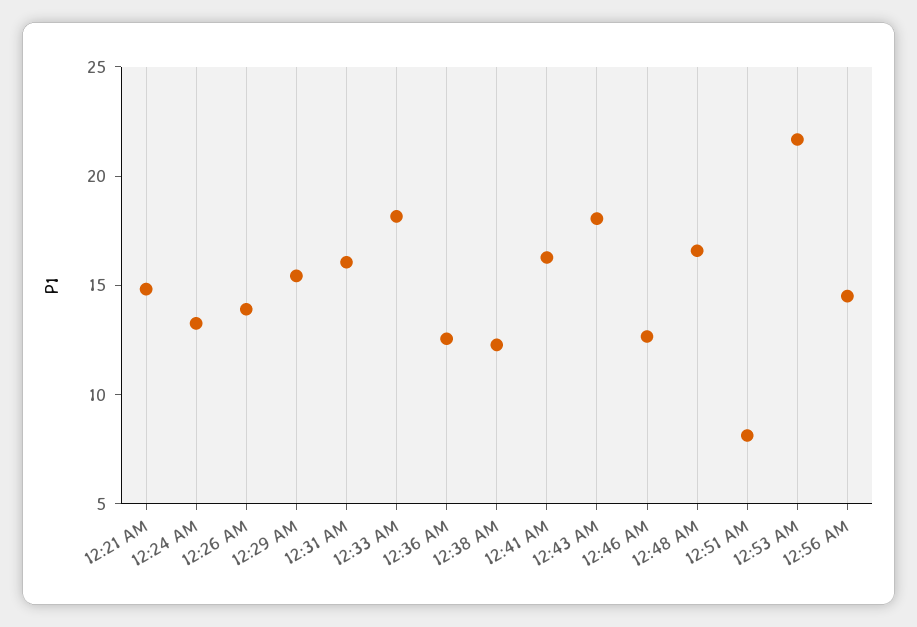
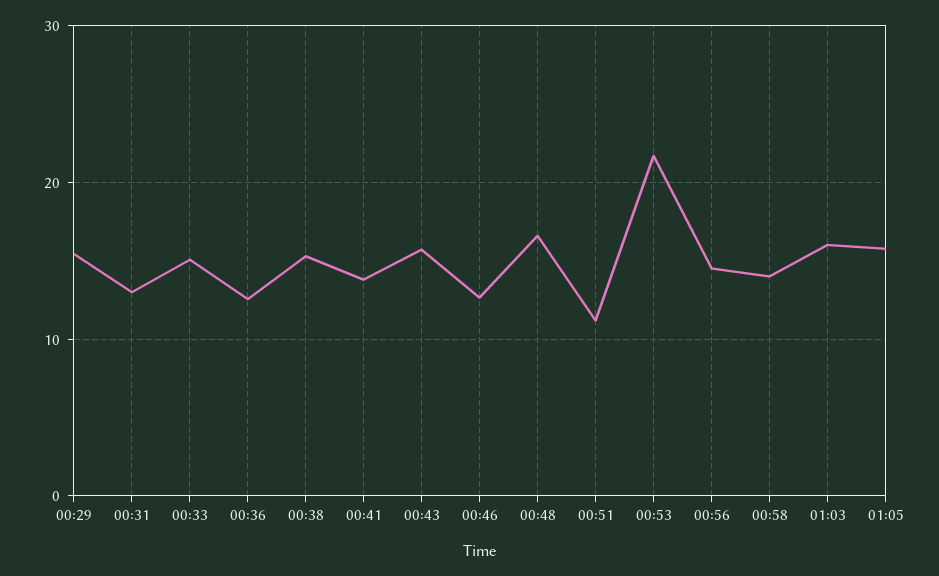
12:21 AM: 15 -> none
12:24 AM: 13 -> none
12:26 AM: 14 -> none
12:31 AM: 16 -> 13
12:33 AM: 18 -> 15
12:38 AM: 12 -> 15
12:41 AM: 16 -> 14
12:43 AM: 18 -> 16
12:51 AM: 8 -> 11
00:58: none -> 14
01:03: none -> 16
01:05: none -> 16

